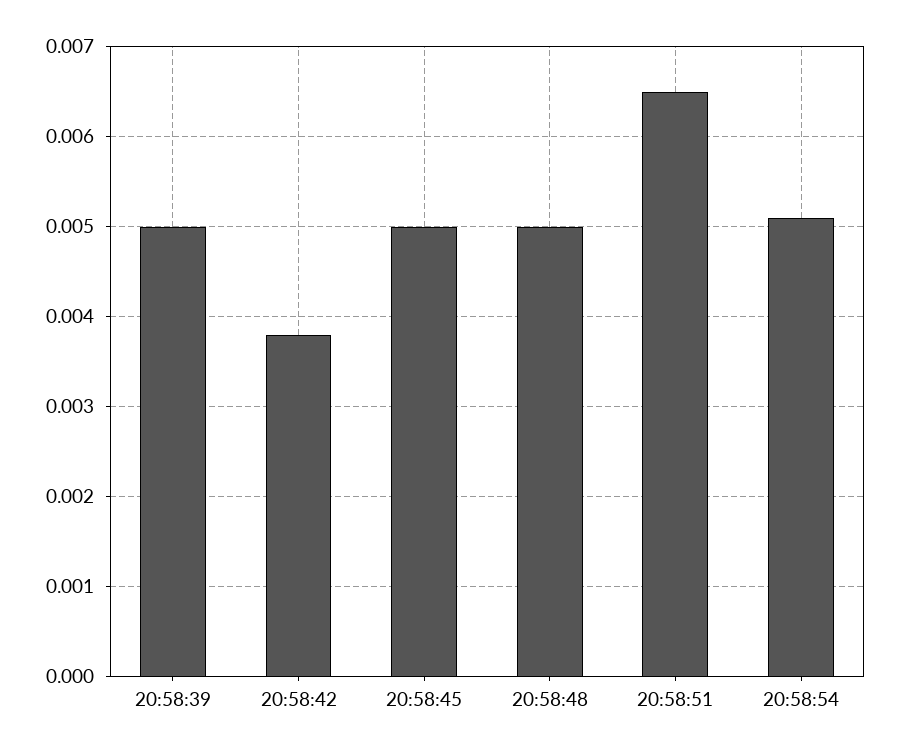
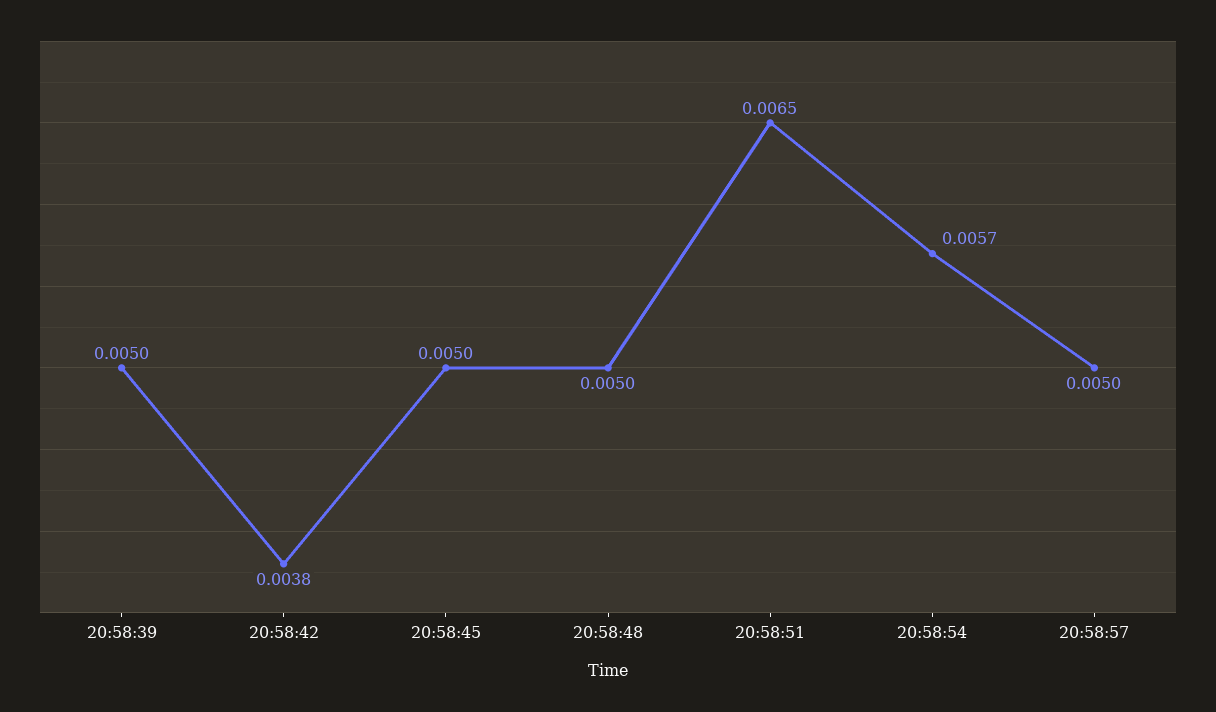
20:58:54: 0.0051 -> 0.0057
20:58:57: none -> 0.005

